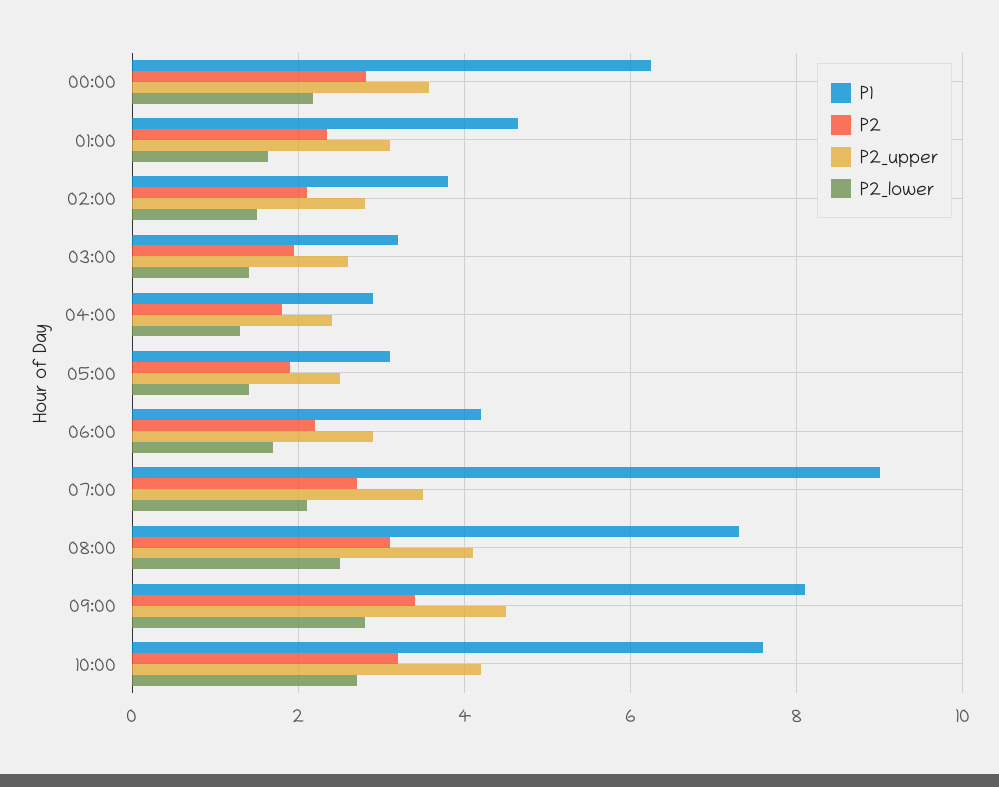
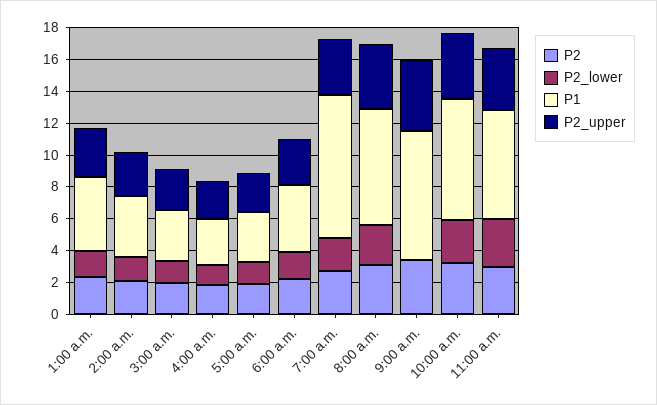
P1, 00:00: 6.2 -> none
P2, 00:00: 2.8 -> none
P2_upper, 00:00: 3.6 -> none
P2_lower, 00:00: 2.2 -> none
P2_lower, 09:00: 2.8 -> 0
P2, 11:00 a.m.: none -> 3
P2_lower, 11:00 a.m.: none -> 3
P1, 11:00 a.m.: none -> 7
P2_upper, 11:00 a.m.: none -> 4

